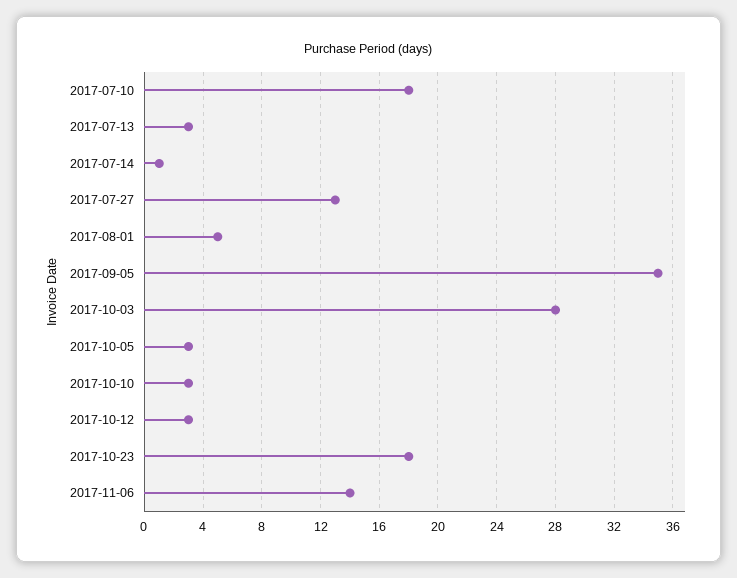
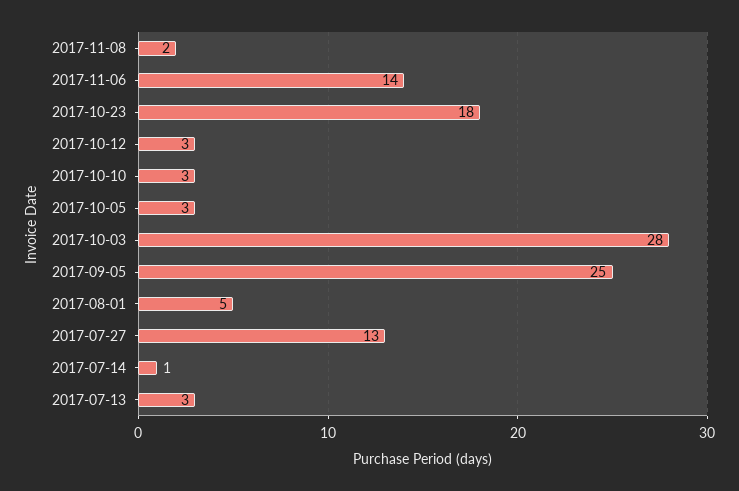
2017-07-10: 18 -> none
2017-09-05: 35 -> 25
2017-11-08: none -> 2

